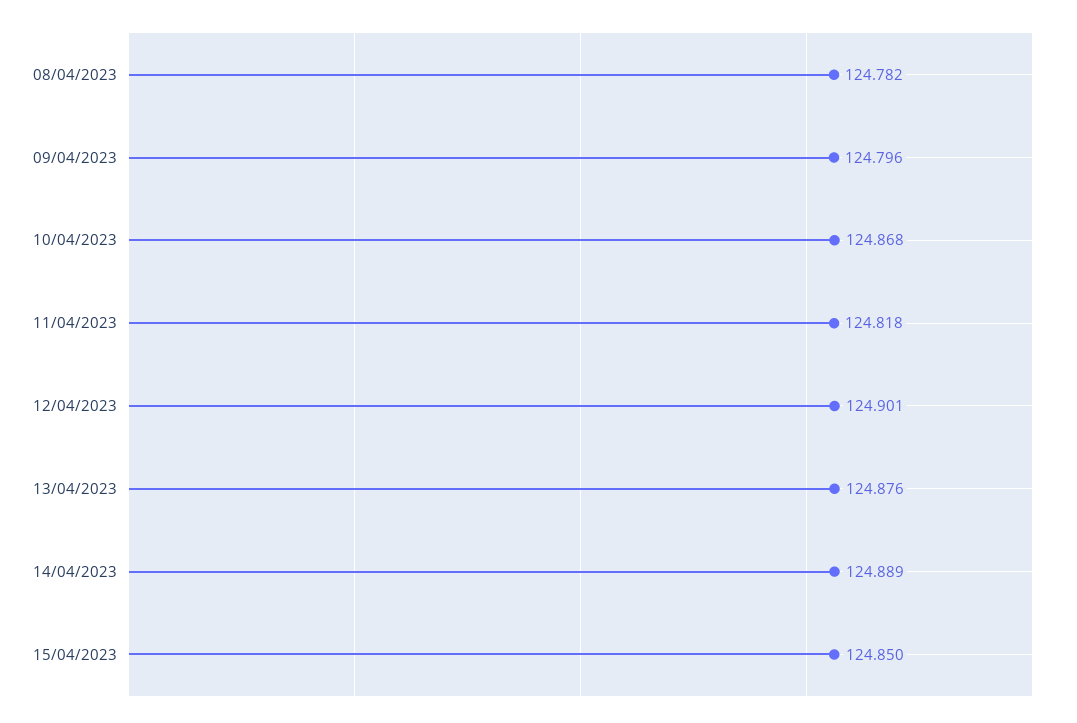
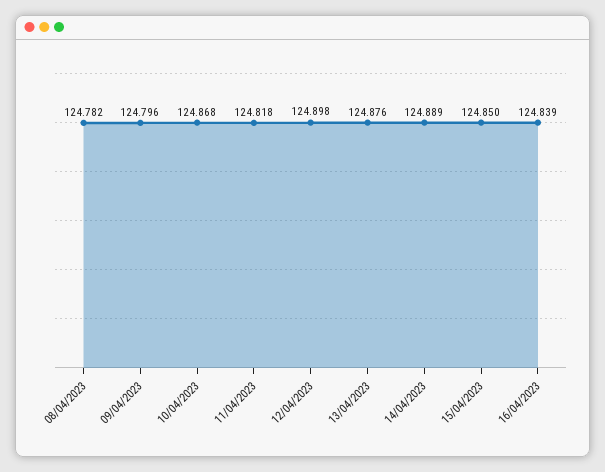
12/04/2023: 124.901 -> 124.898
16/04/2023: none -> 124.839

